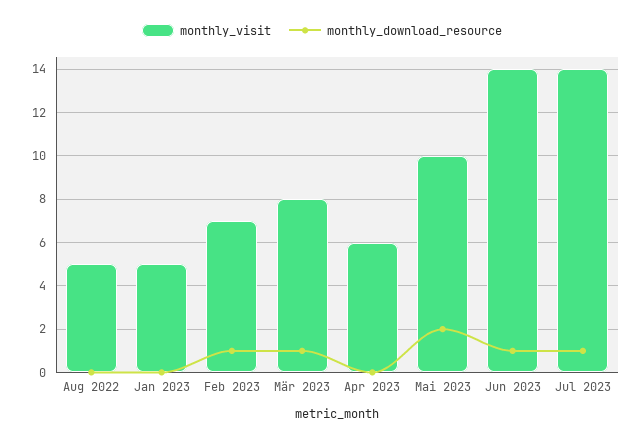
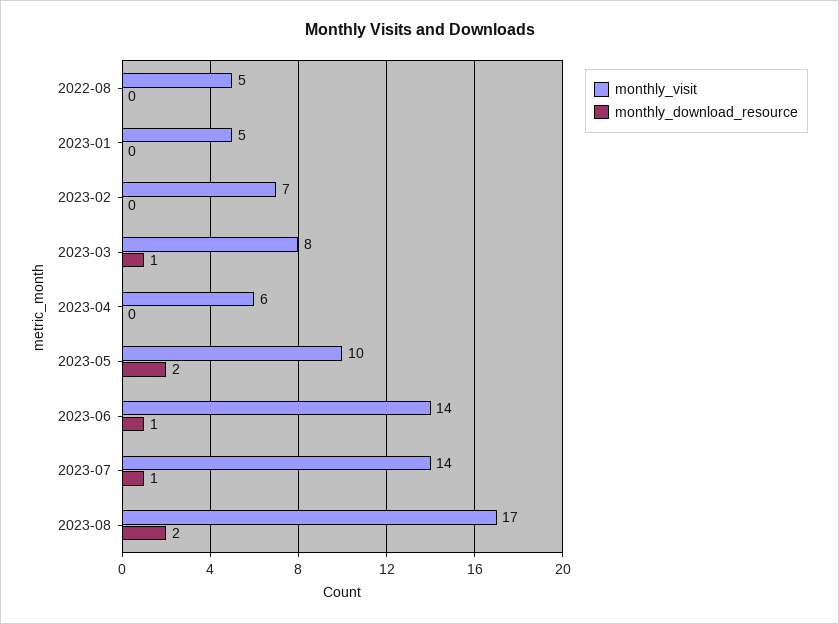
monthly_download_resource, Feb 2023: 1 -> 0
monthly_visit, 2023-08: none -> 17
monthly_download_resource, 2023-08: none -> 2

